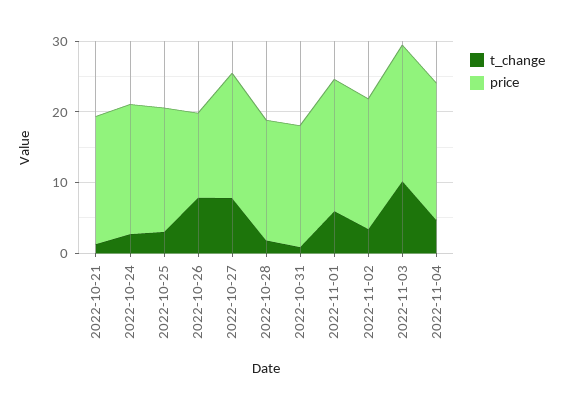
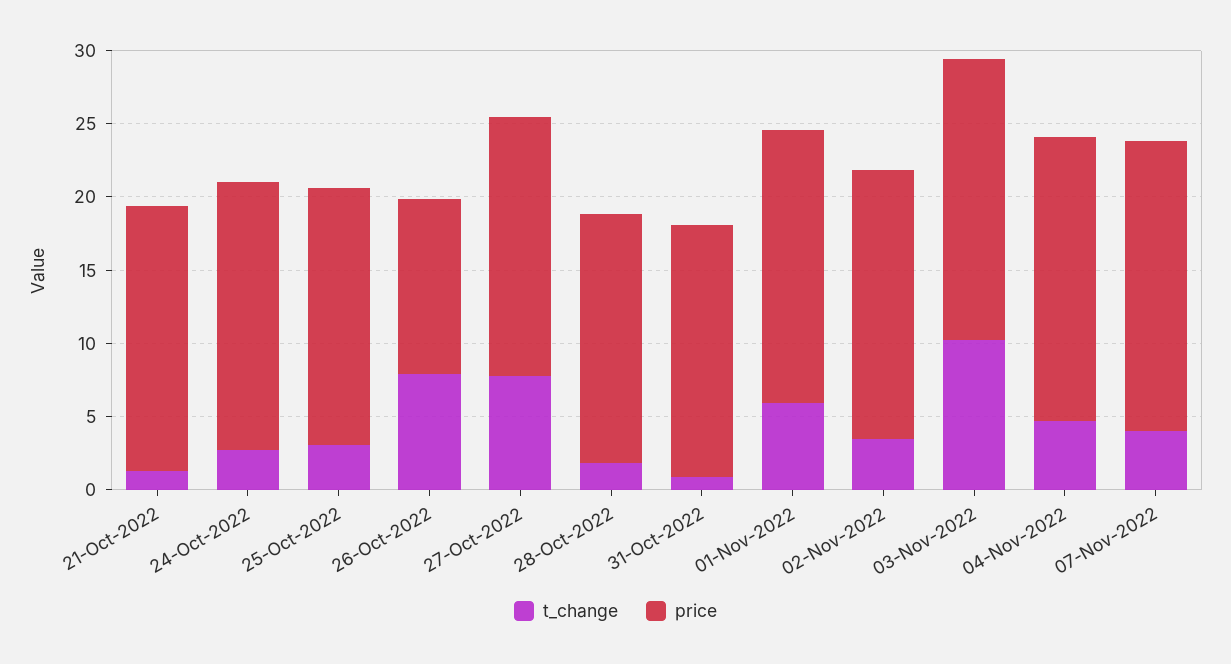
t_change, 07-Nov-2022: none -> 4
price, 07-Nov-2022: none -> 20

